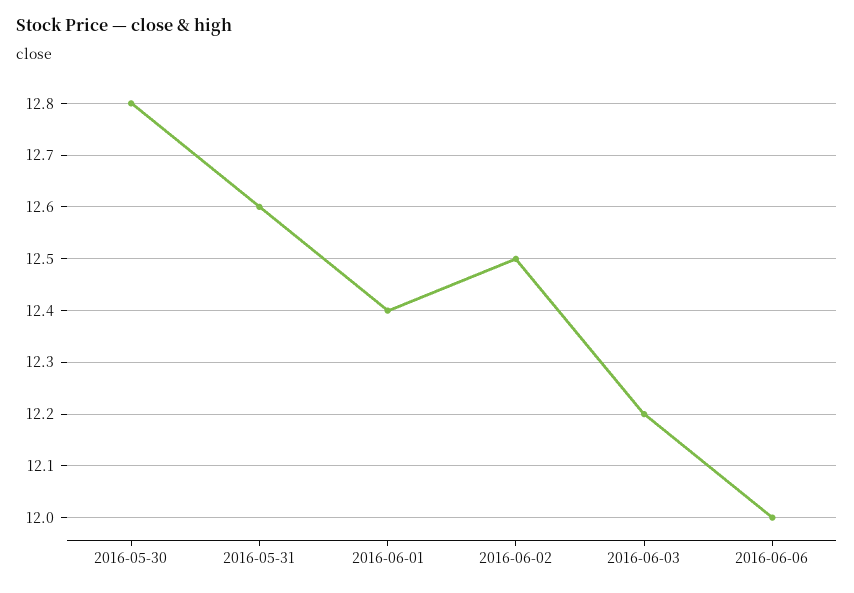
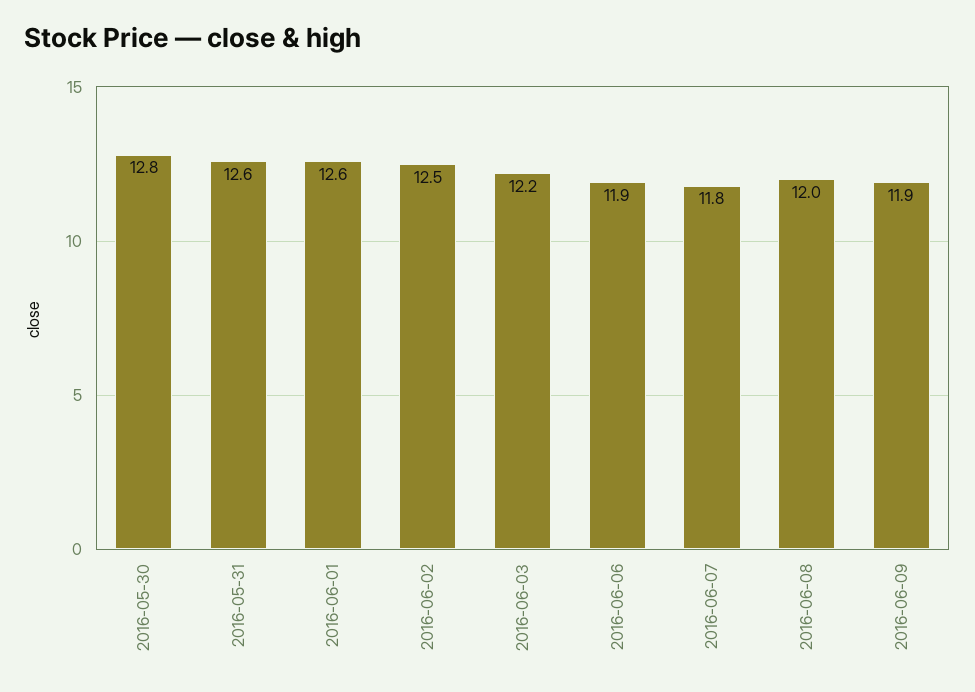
2016-06-01: 12.4 -> 12.6
2016-06-06: 12 -> 11.9
2016-06-07: none -> 11.8
2016-06-08: none -> 12
2016-06-09: none -> 11.9

